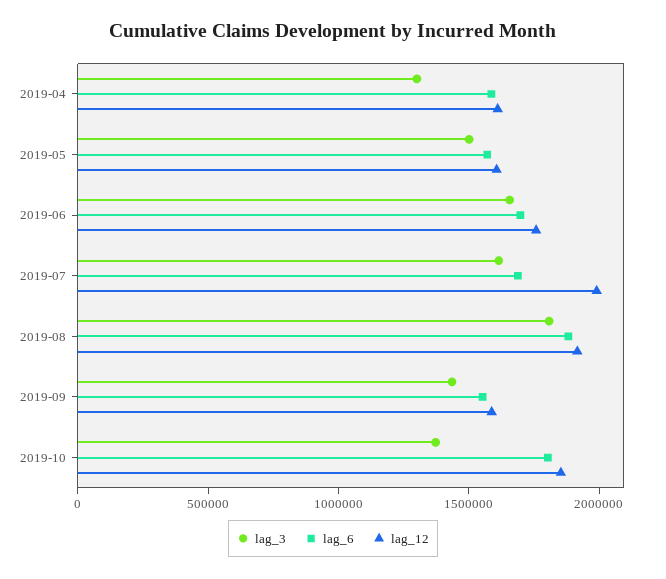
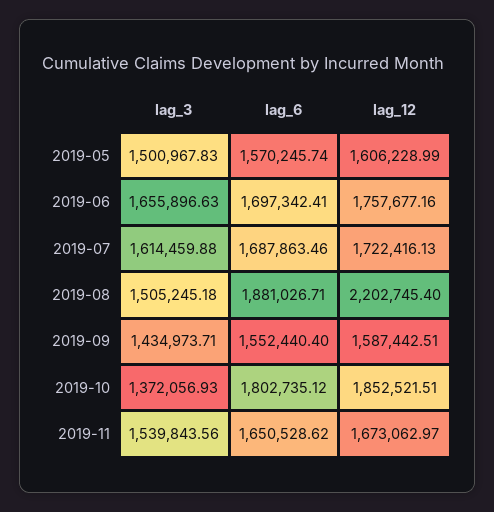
lag_3, 2019-04: 1300000 -> none
lag_6, 2019-04: 1600000 -> none
lag_12, 2019-04: 1600000 -> none
lag_12, 2019-07: 2000000 -> 1722416.13
lag_3, 2019-08: 1800000 -> 1505245.18
lag_12, 2019-08: 1900000 -> 2202745.4
lag_3, 2019-11: none -> 1539843.56
lag_6, 2019-11: none -> 1650528.62
lag_12, 2019-11: none -> 1673062.97

